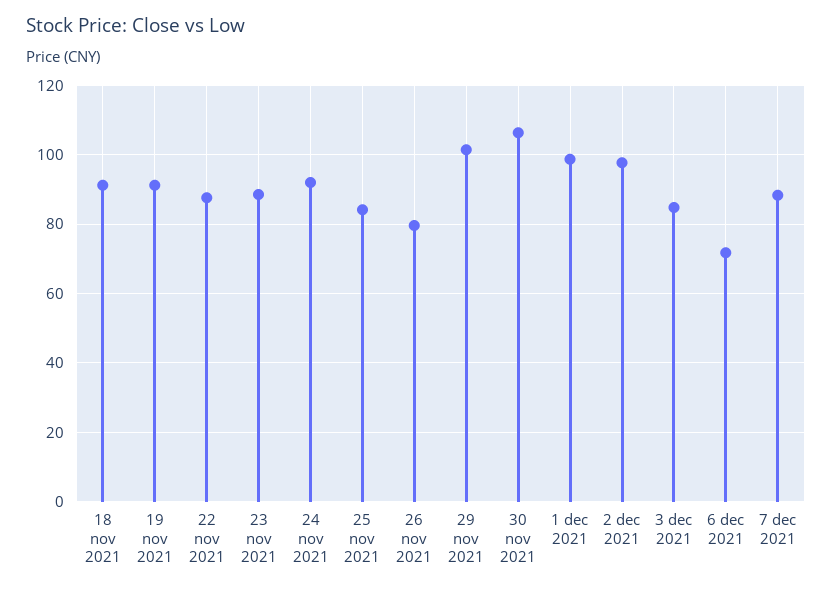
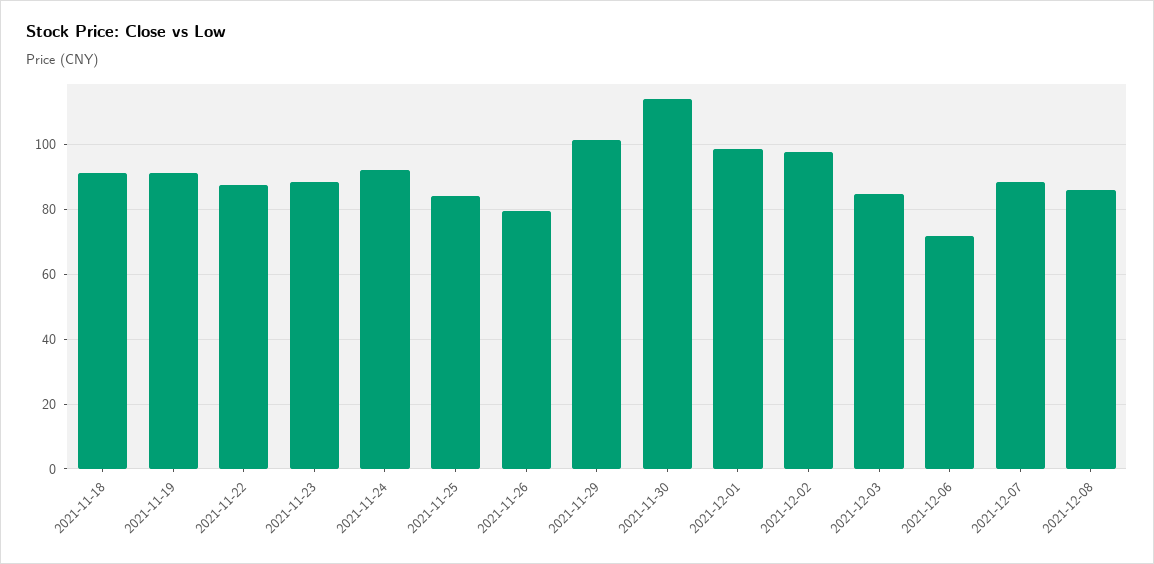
30 nov 2021: 106 -> 114
2021-12-08: none -> 86

